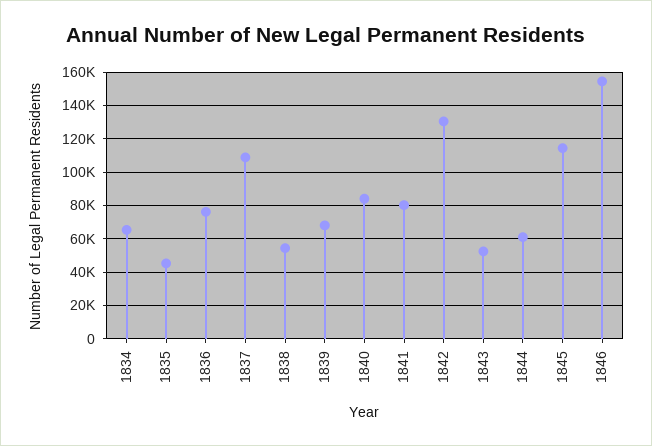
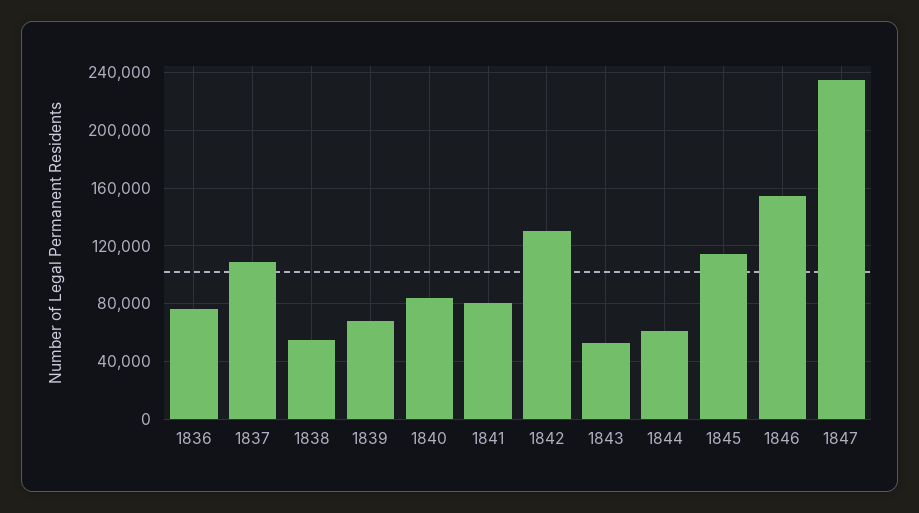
1834: 65000 -> none
1835: 45000 -> none
1847: none -> 235000

